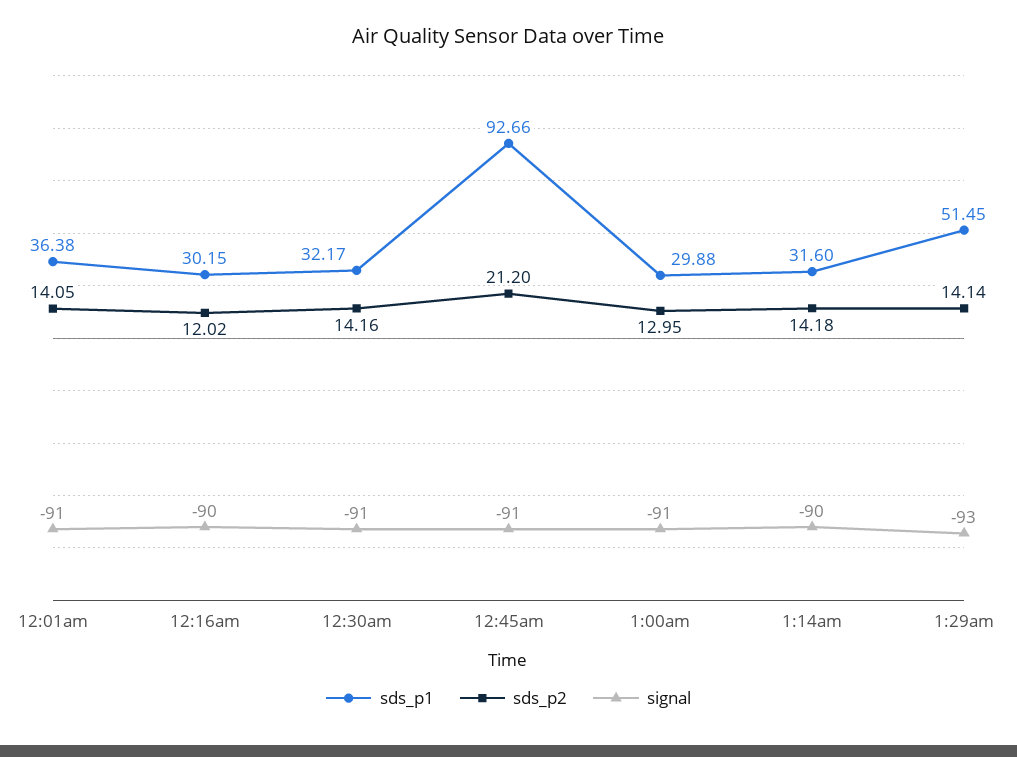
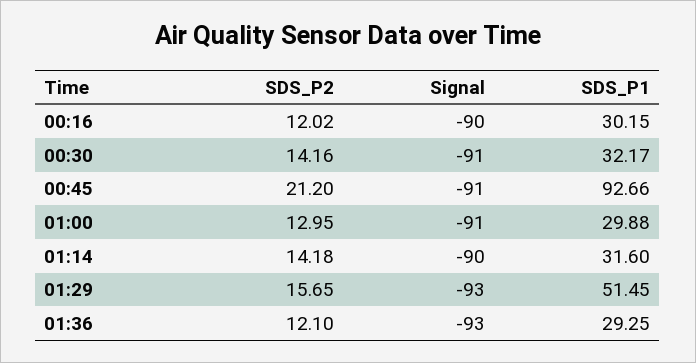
sds_p1, 12:01am: 36.38 -> none
sds_p2, 12:01am: 14.05 -> none
signal, 12:01am: -91 -> none
sds_p2, 1:29am: 14.14 -> 15.65
sds_p2, 01:36: none -> 12.1
signal, 01:36: none -> -93
sds_p1, 01:36: none -> 29.25

